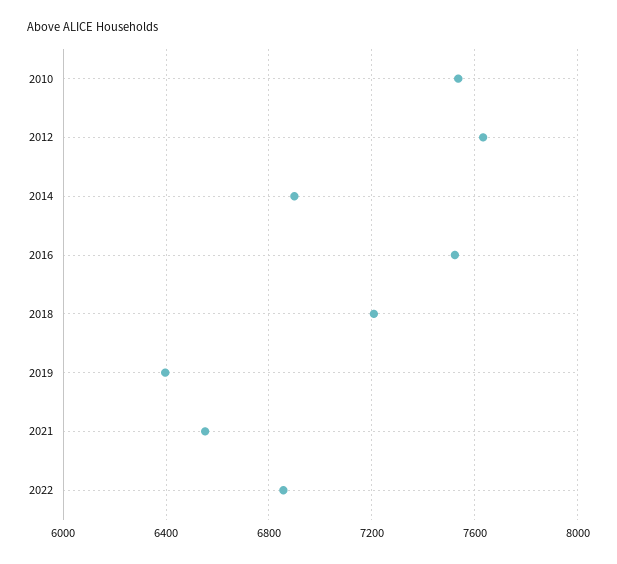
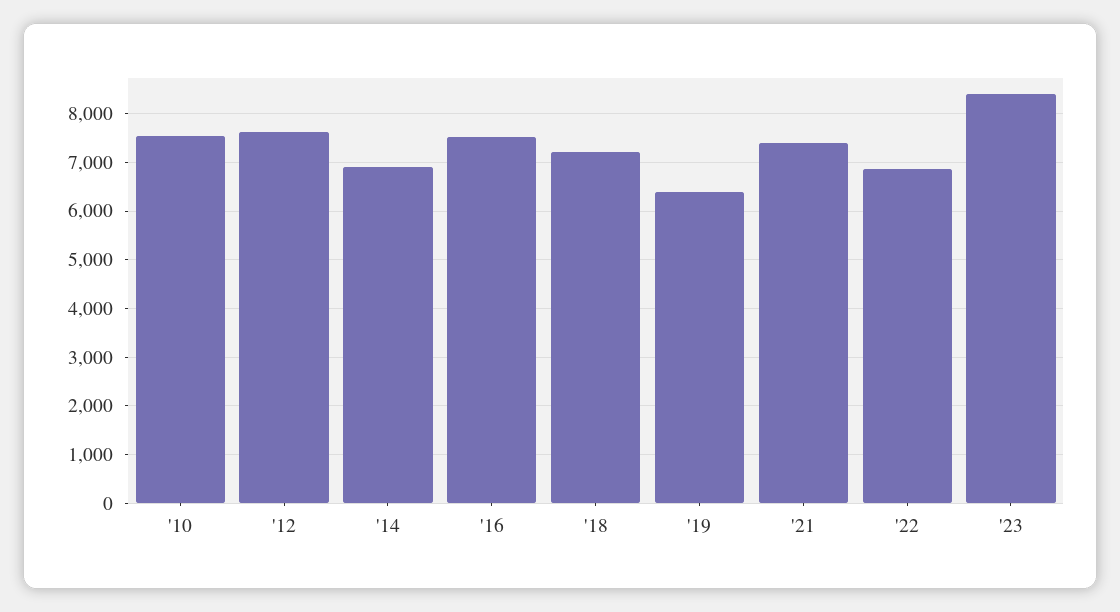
2021: 6550 -> 7400
'23: none -> 8400

